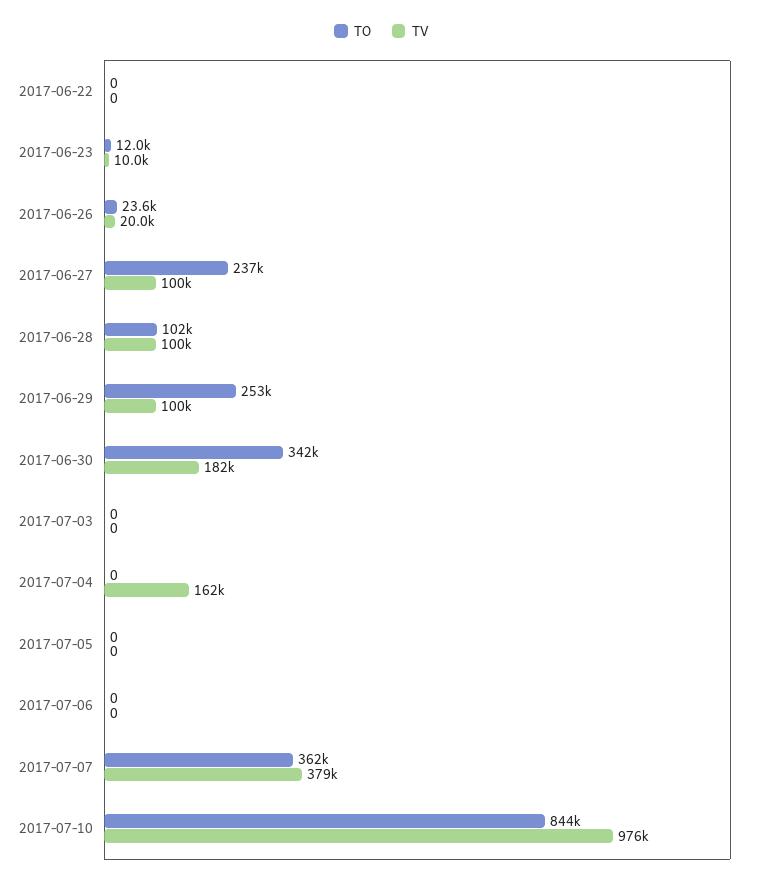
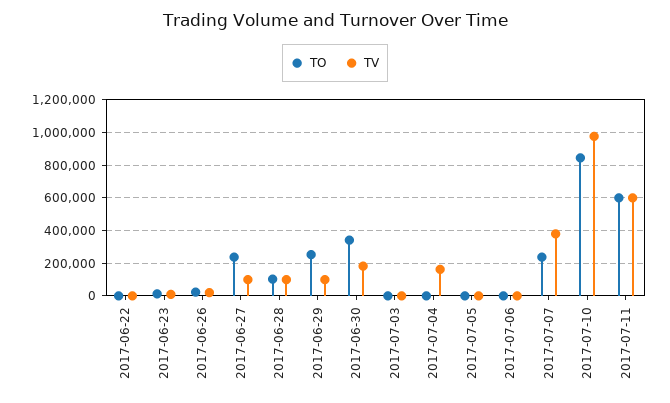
TO, 2017-07-07: 362000 -> 250000
TO, 2017-07-11: none -> 600000
TV, 2017-07-11: none -> 600000

